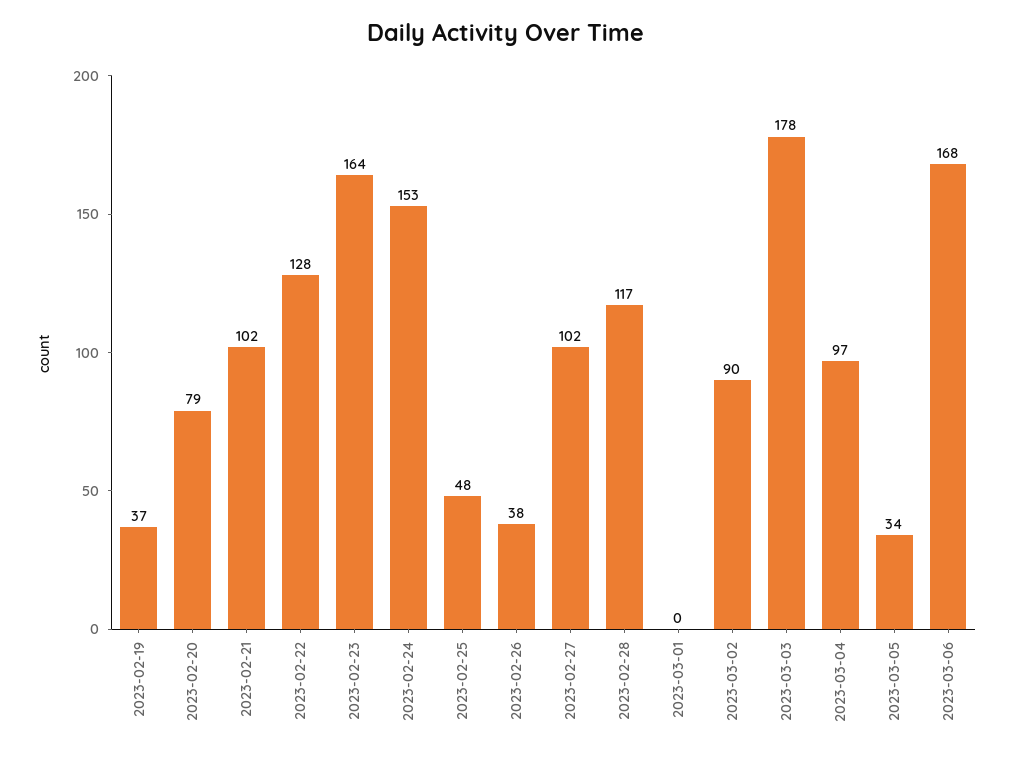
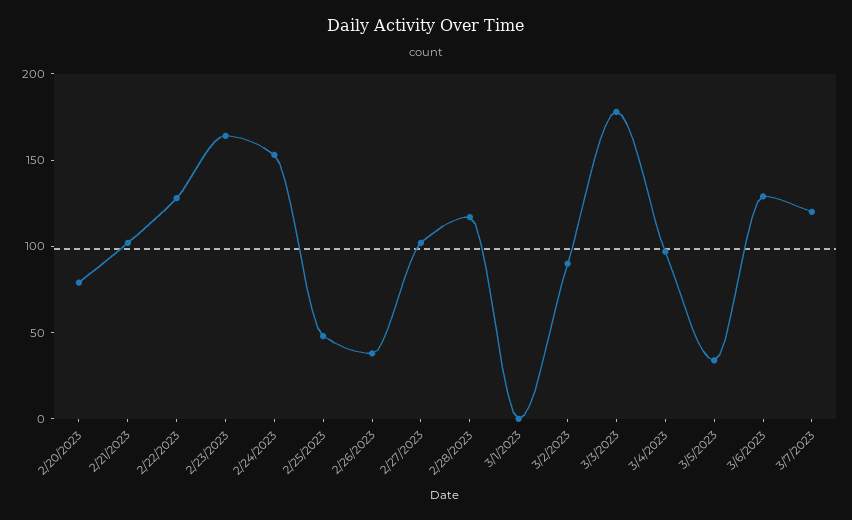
2023-02-19: 37 -> none
2023-03-06: 168 -> 130
3/7/2023: none -> 120

